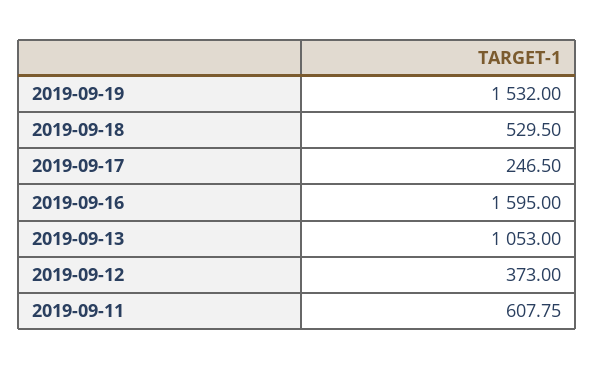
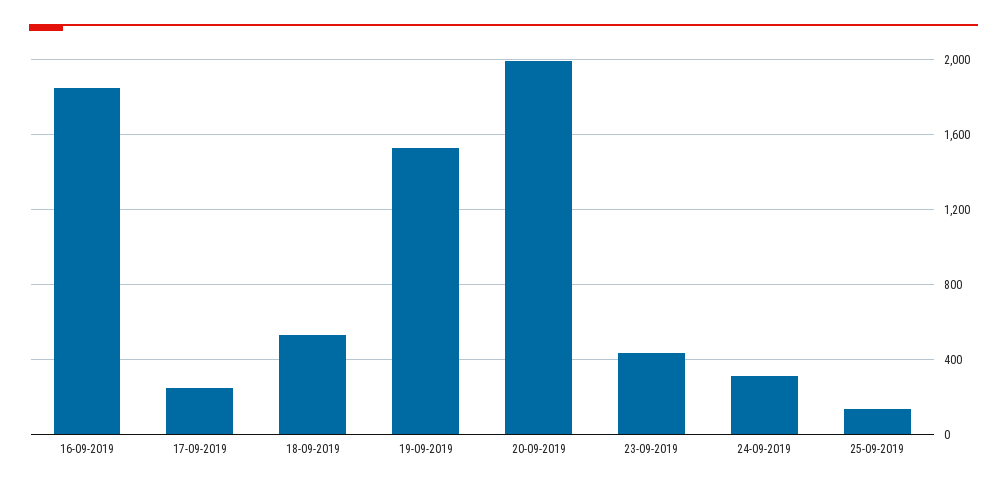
2019-09-16: 1595 -> 1850
2019-09-13: 1053 -> none
2019-09-12: 373 -> none
2019-09-11: 607.75 -> none
20-09-2019: none -> 2000
23-09-2019: none -> 450
24-09-2019: none -> 300
25-09-2019: none -> 150

